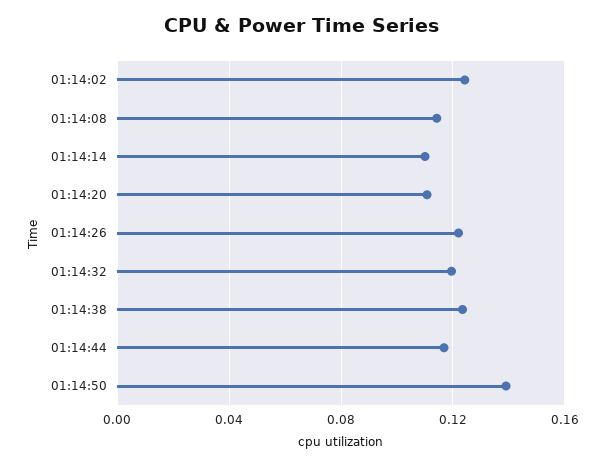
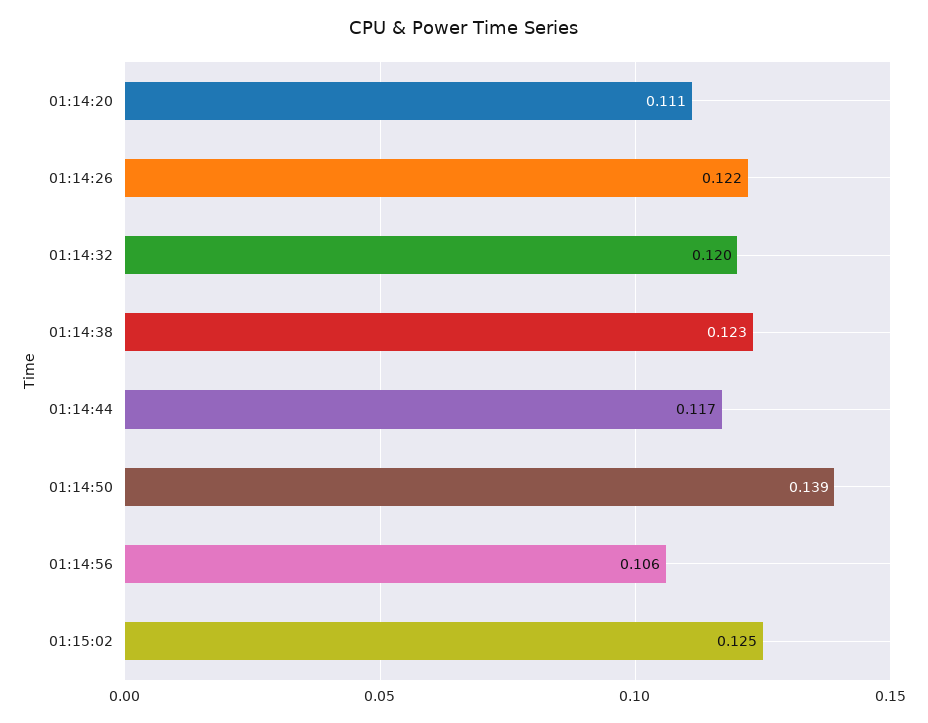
01:14:02: 0.125 -> none
01:14:08: 0.115 -> none
01:14:14: 0.11 -> none
01:14:56: none -> 0.106
01:15:02: none -> 0.125

